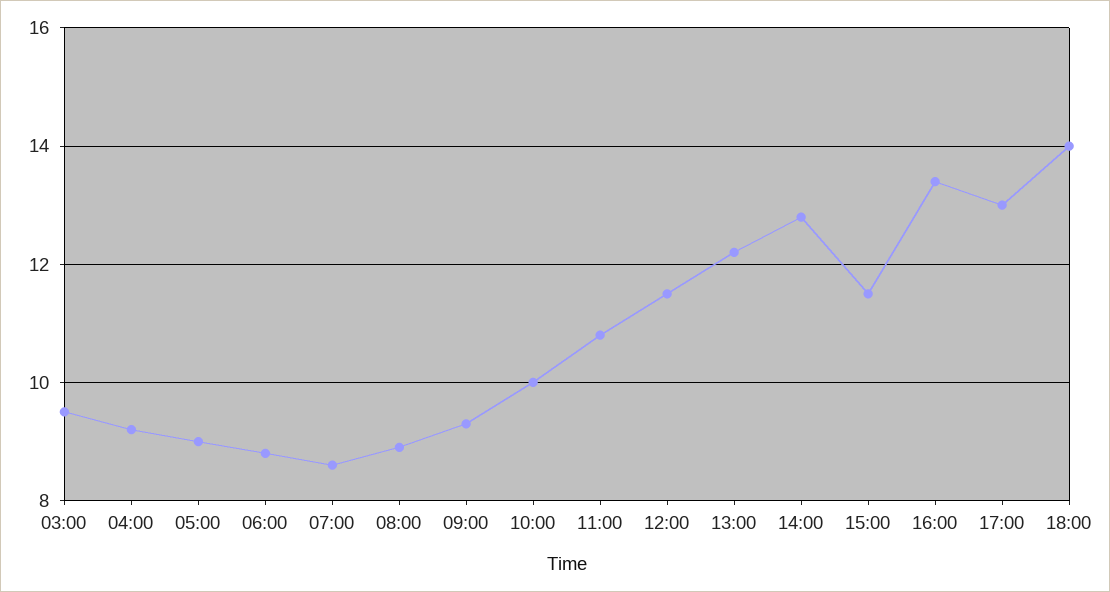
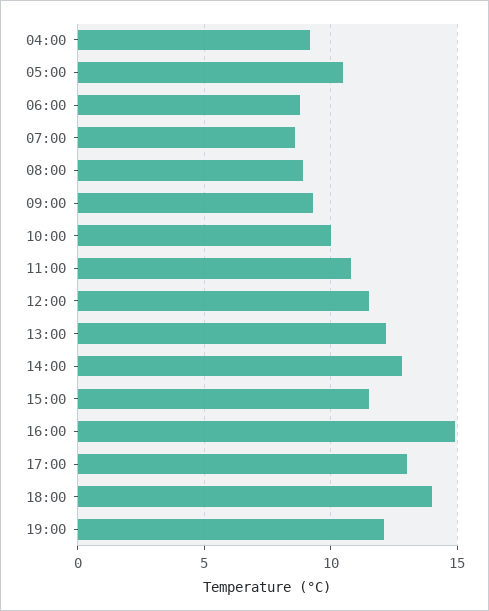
03:00: 9.5 -> none
05:00: 9 -> 10.5
16:00: 13.5 -> 15
19:00: none -> 12

